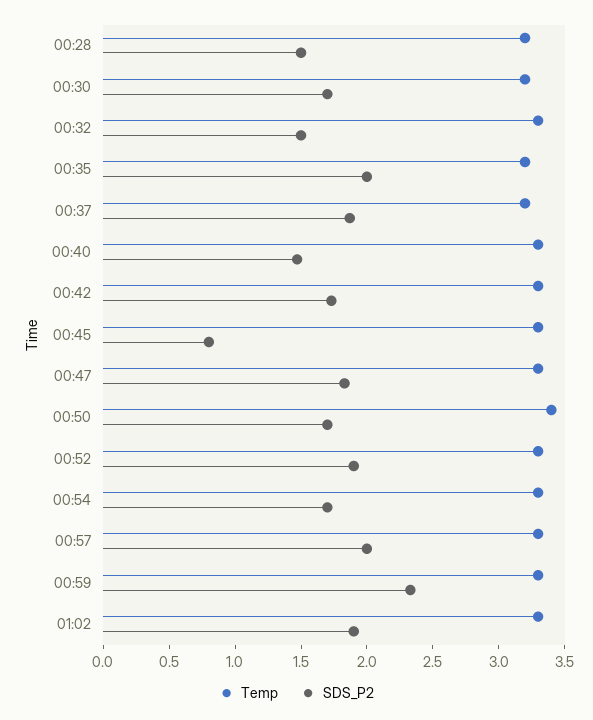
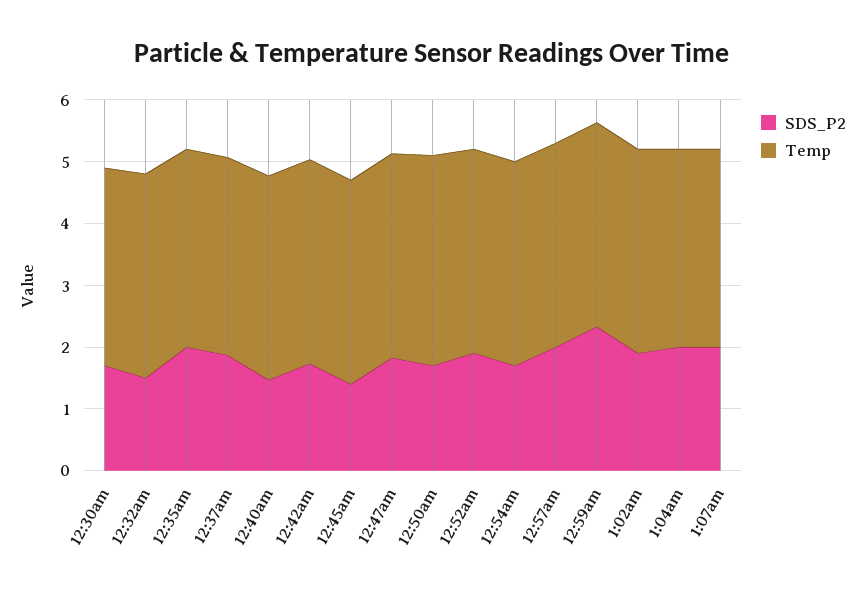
Temp, 00:28: 3.2 -> none
SDS_P2, 00:28: 1.5 -> none
SDS_P2, 00:45: 0.8 -> 1.4
SDS_P2, 1:04am: none -> 2
Temp, 1:04am: none -> 3.2
SDS_P2, 1:07am: none -> 2
Temp, 1:07am: none -> 3.2

